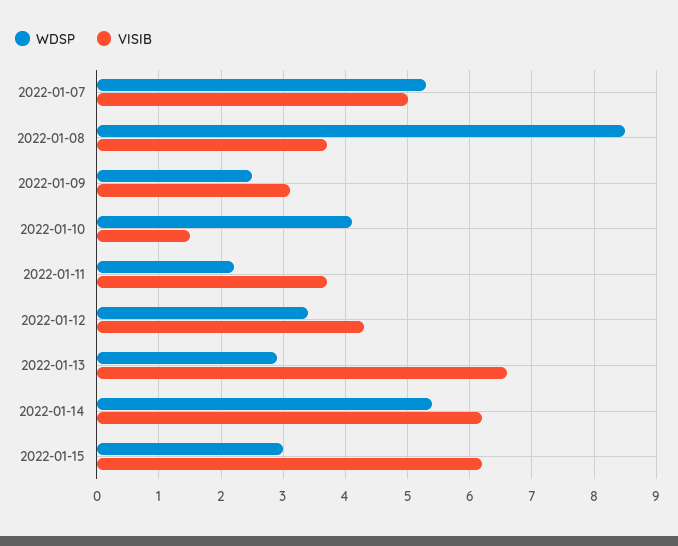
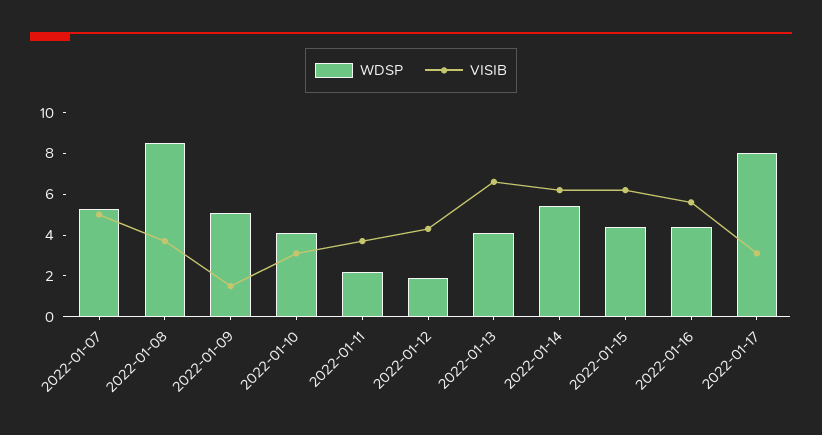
WDSP, 2022-01-09: 2.5 -> 5
VISIB, 2022-01-09: 3.1 -> 1.5
VISIB, 2022-01-10: 1.5 -> 3
WDSP, 2022-01-12: 3.4 -> 2
WDSP, 2022-01-13: 2.9 -> 4
WDSP, 2022-01-15: 3 -> 4.5
WDSP, 2022-01-16: none -> 4.5
VISIB, 2022-01-16: none -> 5.5
WDSP, 2022-01-17: none -> 8
VISIB, 2022-01-17: none -> 3

